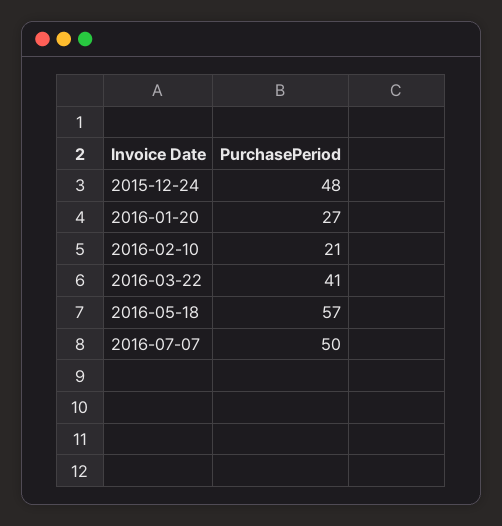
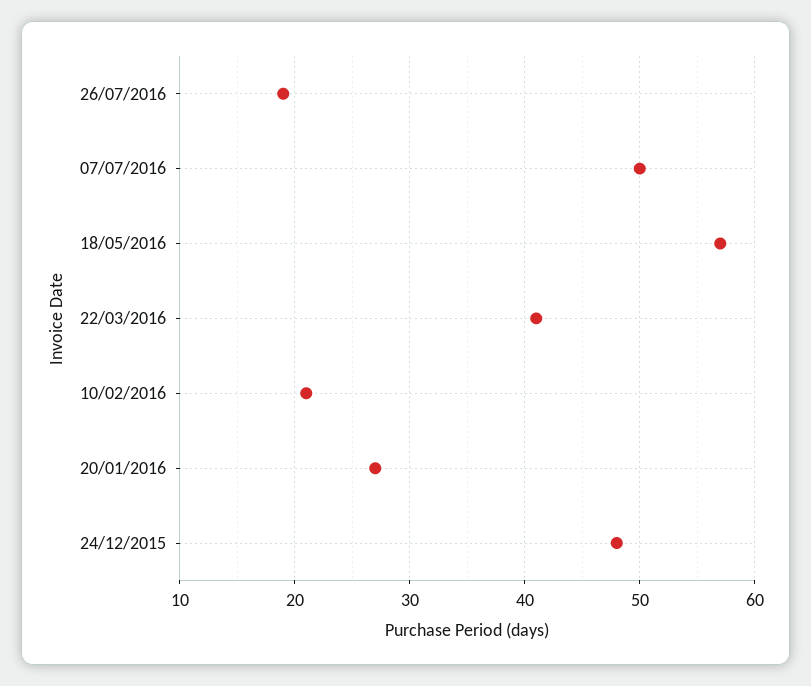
26/07/2016: none -> 19

